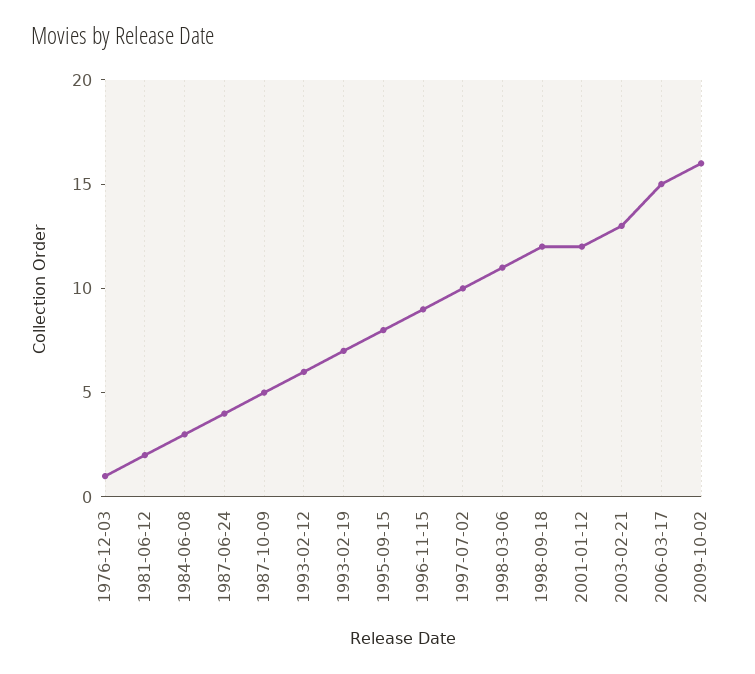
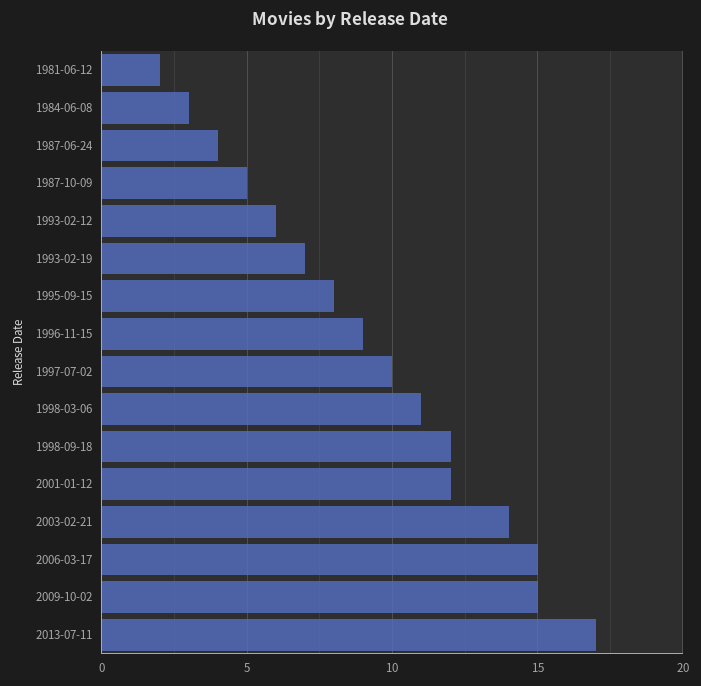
1976-12-03: 1 -> none
2003-02-21: 13 -> 14
2009-10-02: 16 -> 15
2013-07-11: none -> 17

